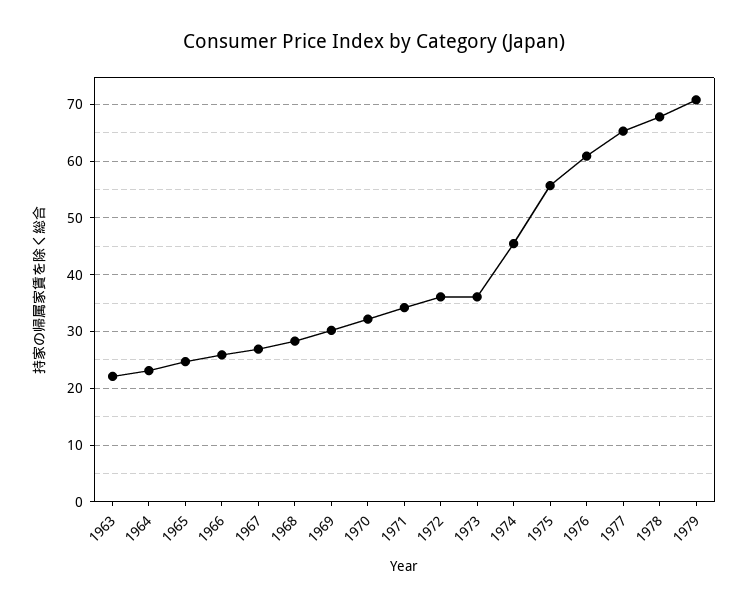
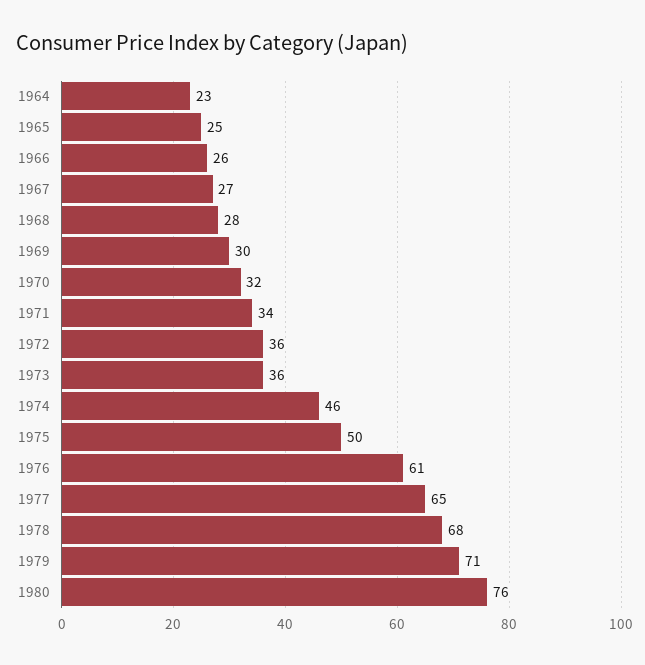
1963: 22 -> none
1975: 56 -> 50
1980: none -> 76

